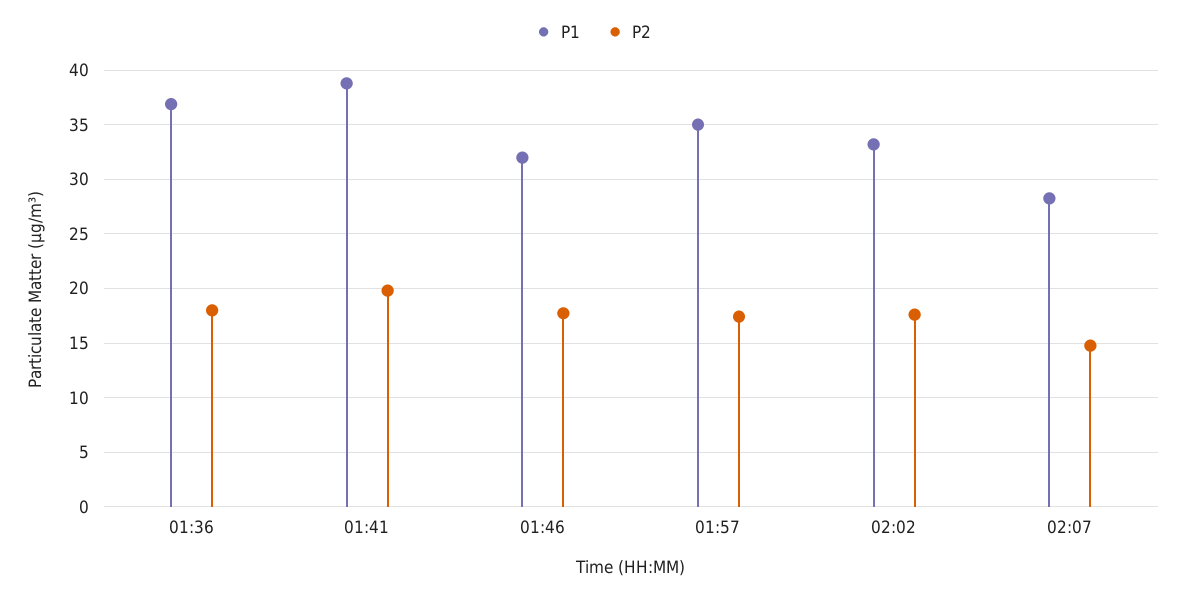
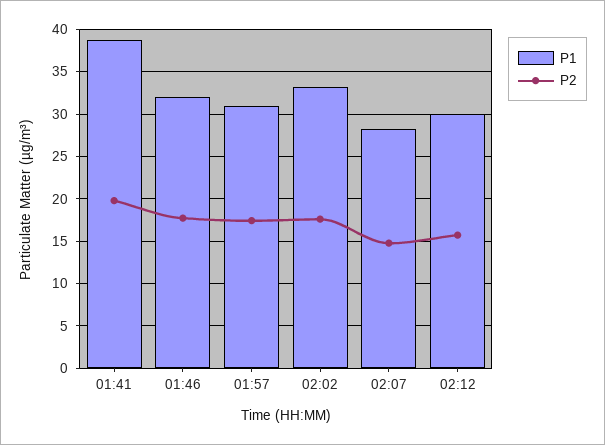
P1, 01:36: 37 -> none
P2, 01:36: 18 -> none
P1, 01:57: 35 -> 31
P1, 02:12: none -> 30
P2, 02:12: none -> 16

